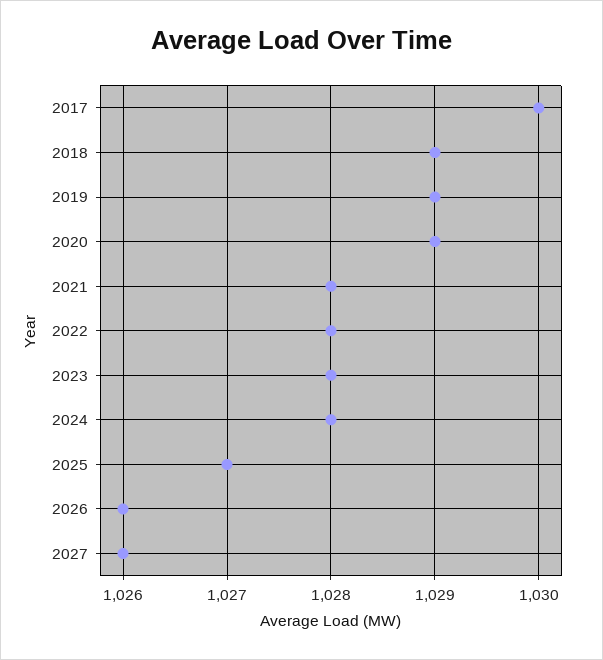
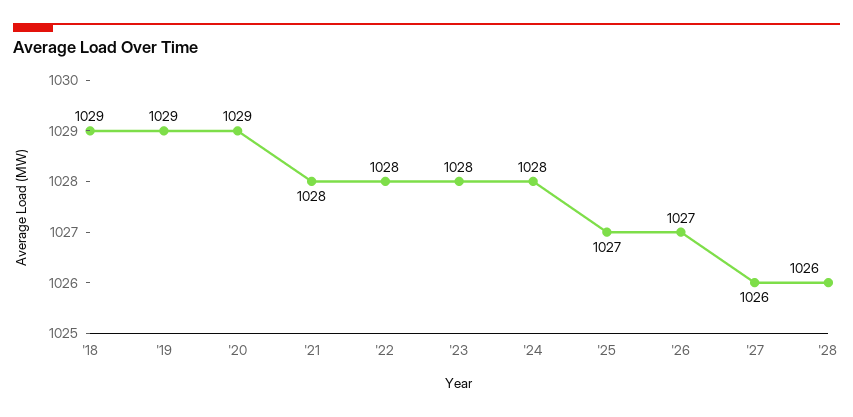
2017: 1030 -> none
2026: 1026 -> 1027
'28: none -> 1026

